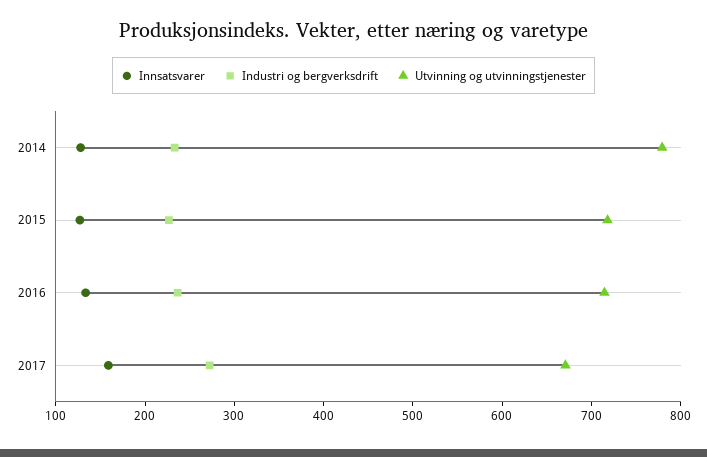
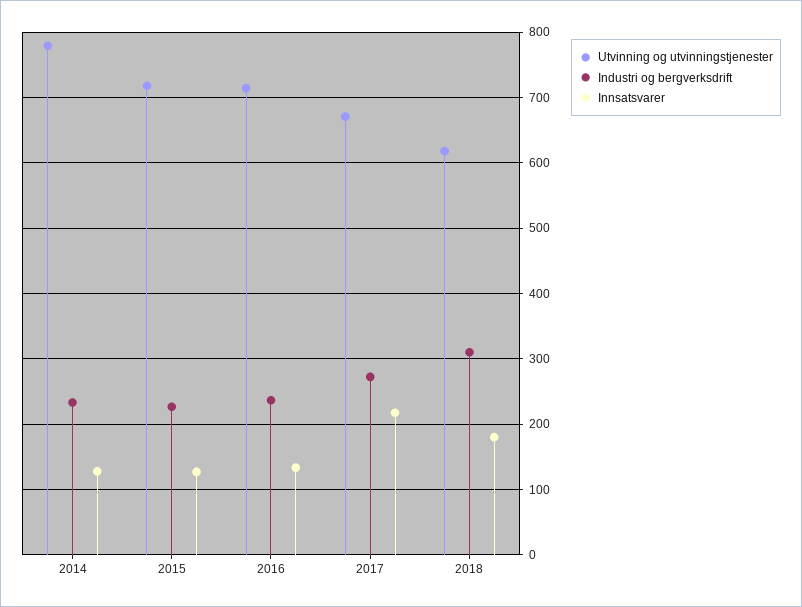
Innsatsvarer, 2017: 160 -> 220
Utvinning og utvinningstjenester, 2018: none -> 620
Industri og bergverksdrift, 2018: none -> 310
Innsatsvarer, 2018: none -> 180

